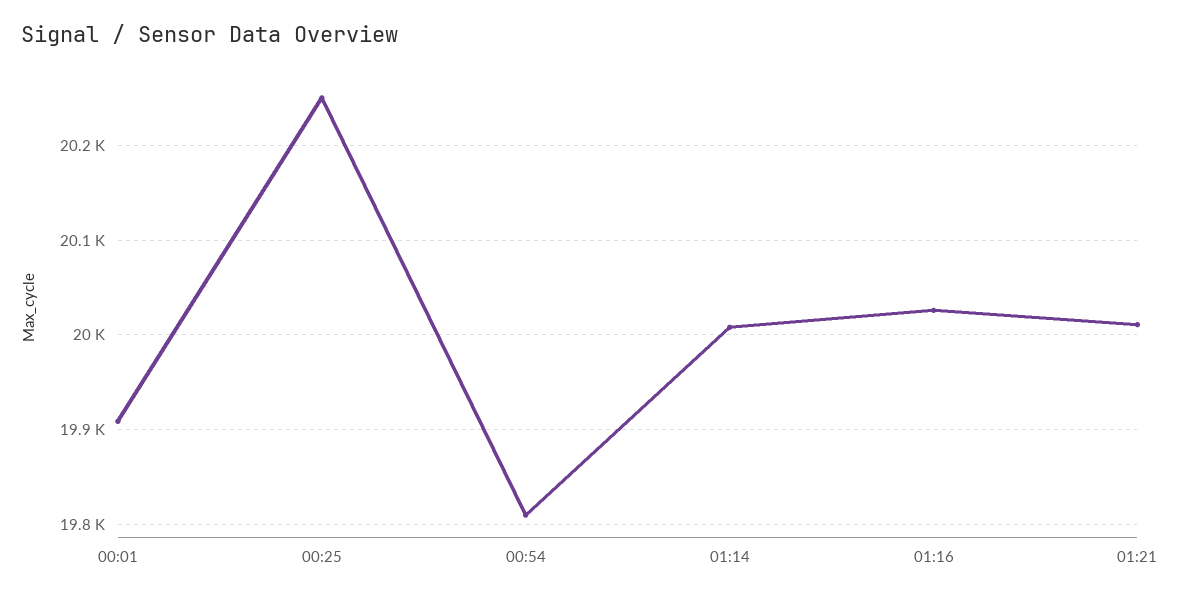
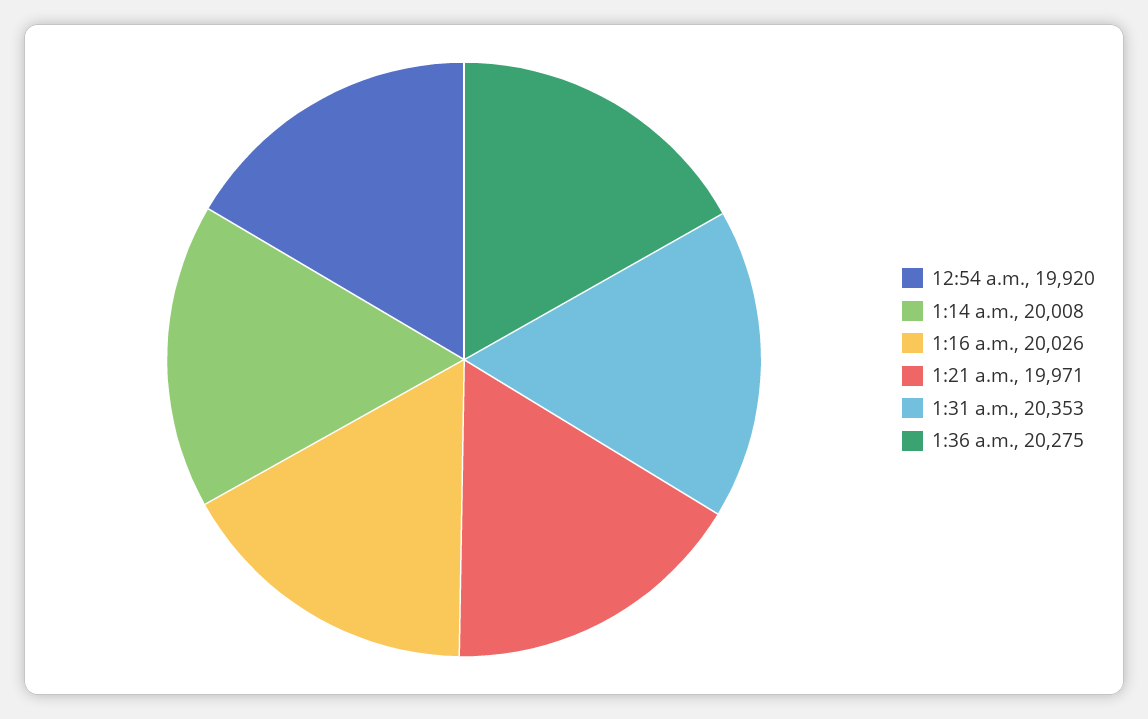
00:01: 19910 -> none
00:25: 20250 -> none
00:54: 19810 -> 19920
01:21: 20010 -> 19971
1:31 a.m.: none -> 20353
1:36 a.m.: none -> 20275

